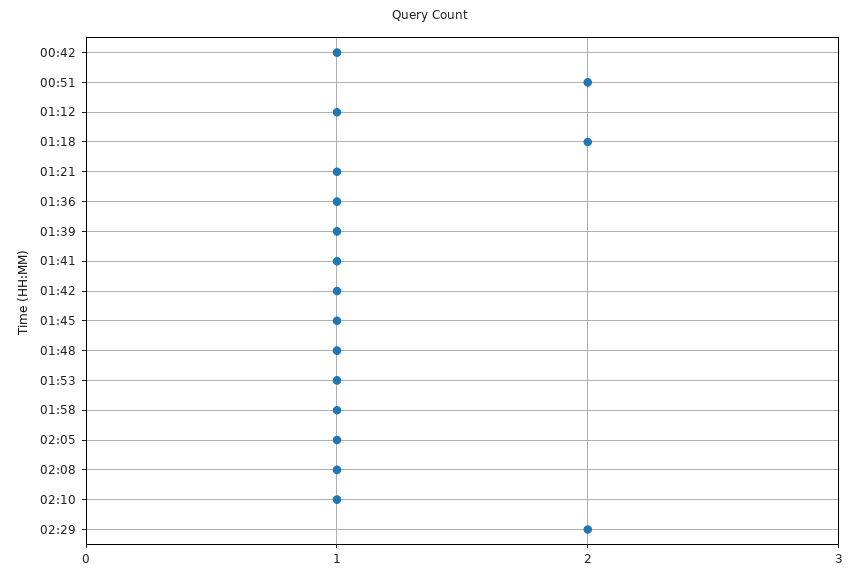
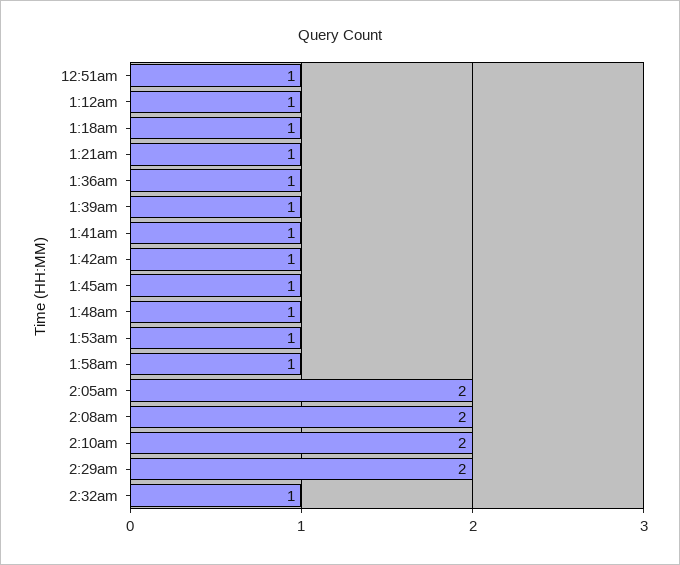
00:42: 1 -> none
00:51: 2 -> 1
01:18: 2 -> 1
02:05: 1 -> 2
02:08: 1 -> 2
02:10: 1 -> 2
2:32am: none -> 1

